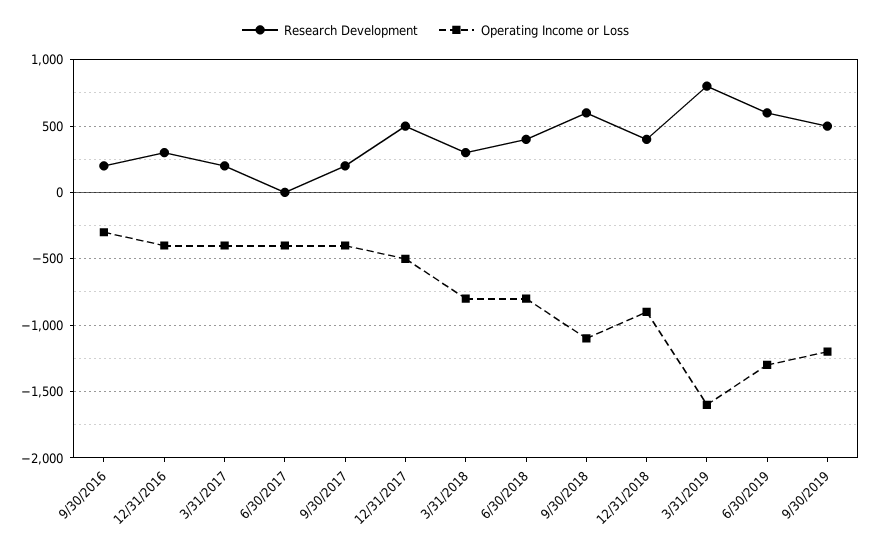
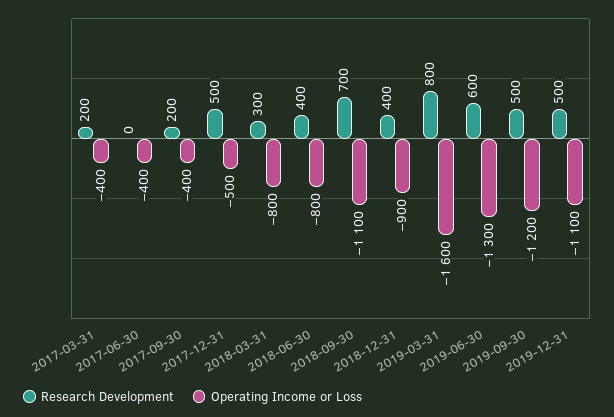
Research Development, 9/30/2016: 200 -> none
Operating Income or Loss, 9/30/2016: -300 -> none
Research Development, 12/31/2016: 300 -> none
Operating Income or Loss, 12/31/2016: -400 -> none
Research Development, 9/30/2018: 600 -> 700
Research Development, 2019-12-31: none -> 500
Operating Income or Loss, 2019-12-31: none -> -1100

